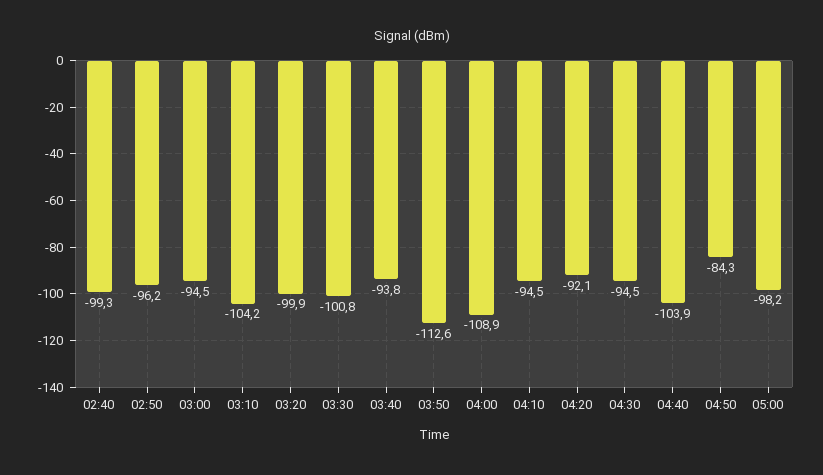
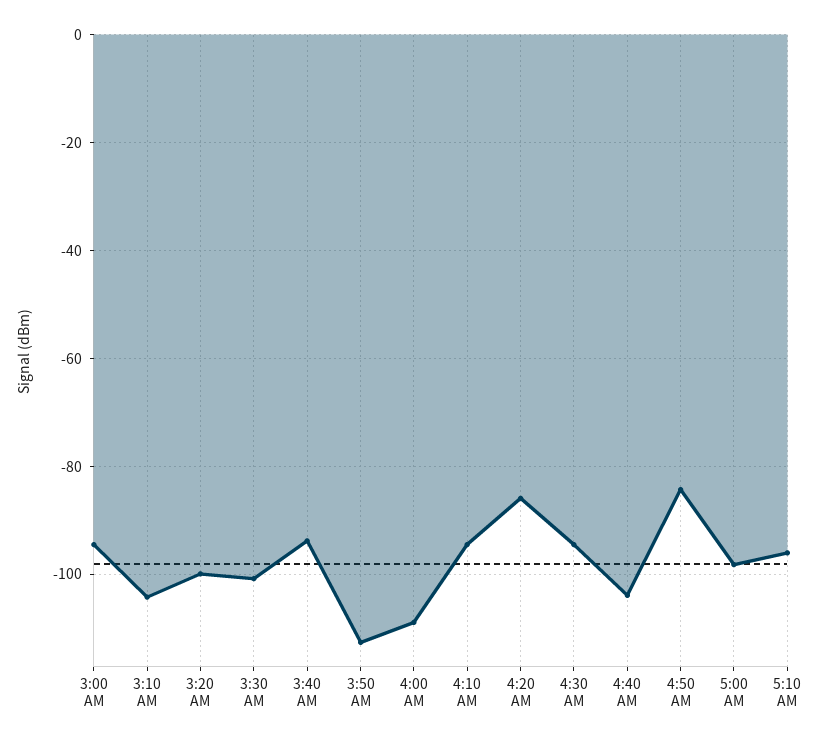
02:40: -99.3 -> none
02:50: -96.2 -> none
04:20: -92.1 -> -86
5:10 AM: none -> -96

